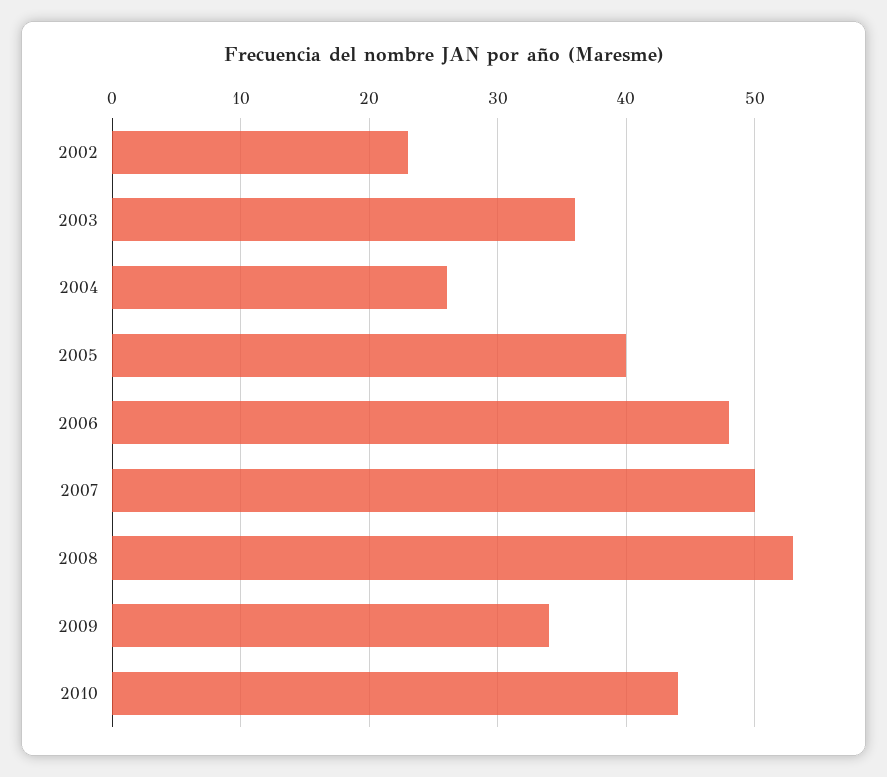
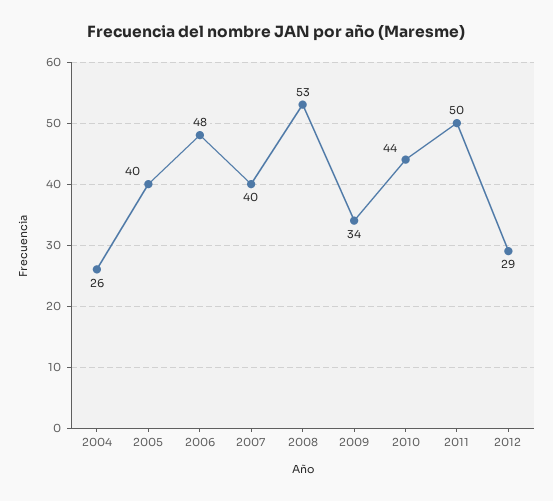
2002: 23 -> none
2003: 36 -> none
2007: 50 -> 40
2011: none -> 50
2012: none -> 29

